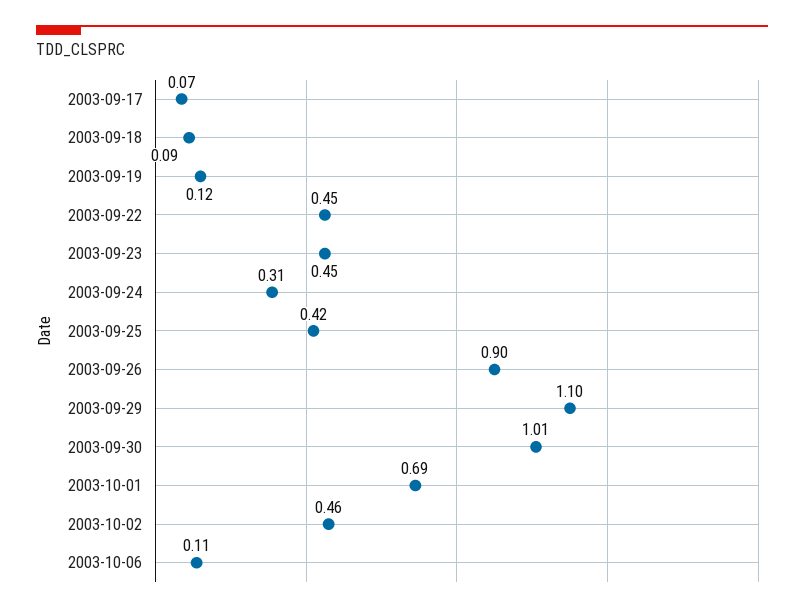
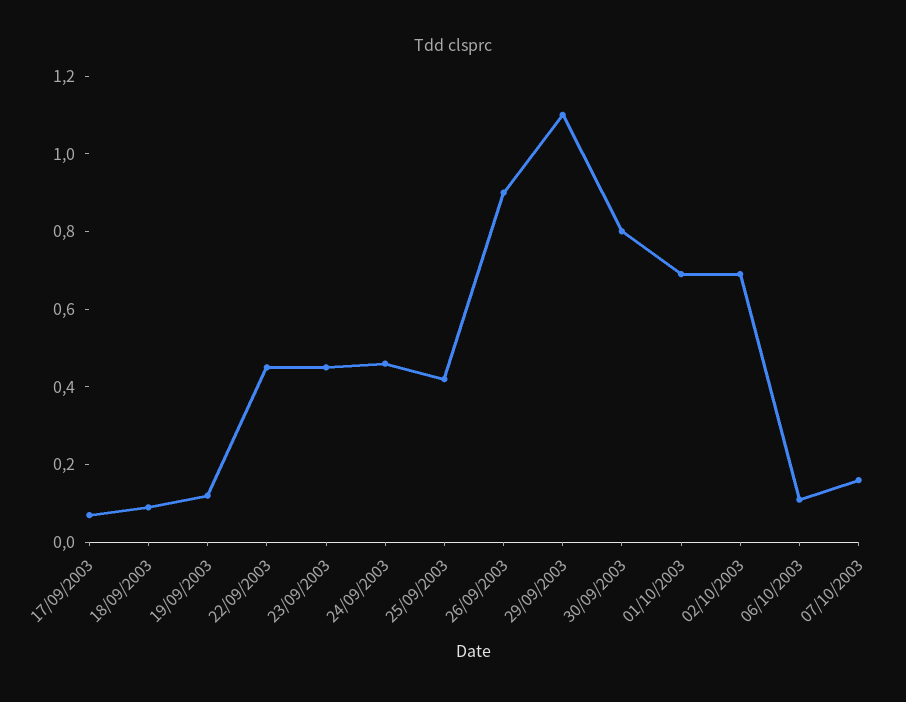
2003-09-24: 0.31 -> 0.45
2003-09-30: 1.01 -> 0.8
2003-10-02: 0.46 -> 0.7
07/10/2003: none -> 0.15

